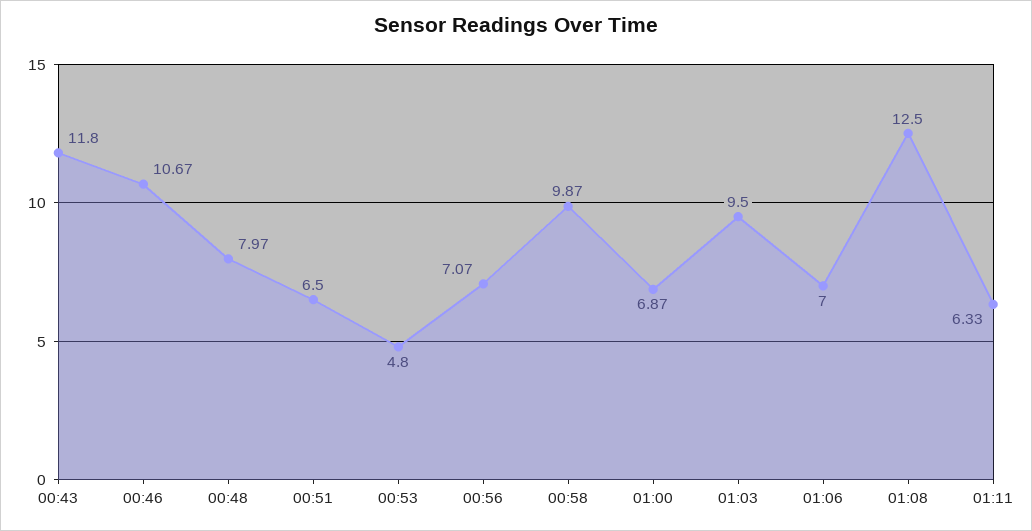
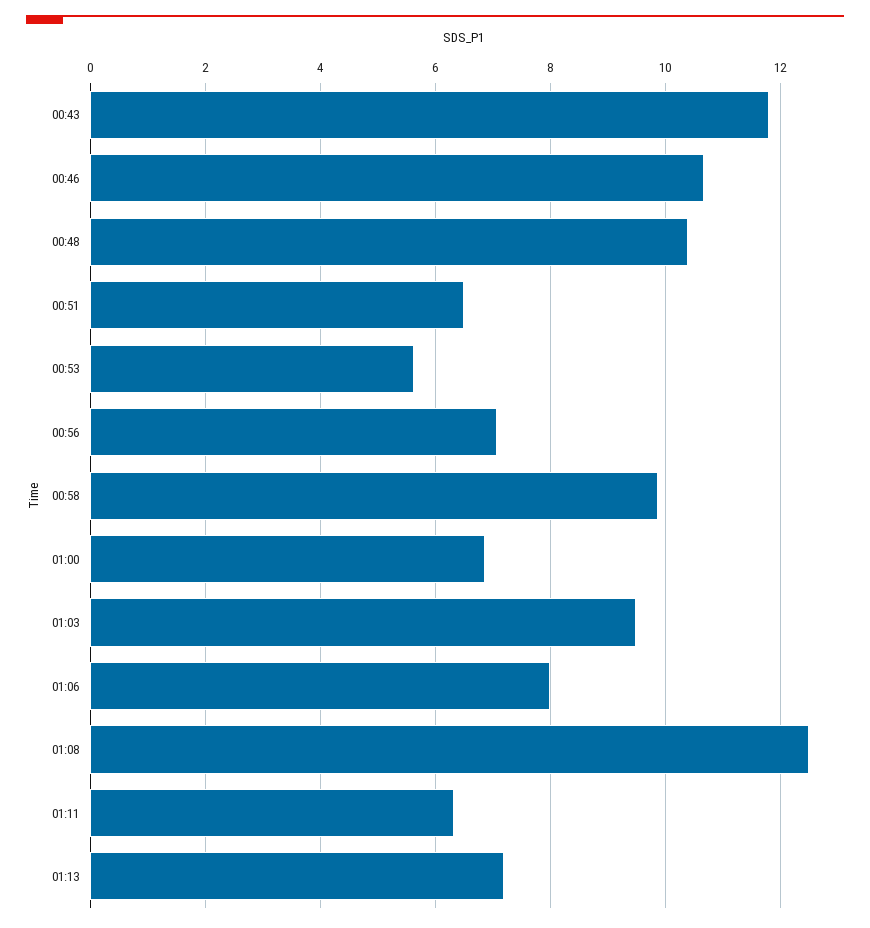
00:48: 7.97 -> 10.4
00:53: 4.8 -> 5.6
01:06: 7 -> 8
01:13: none -> 7.2

